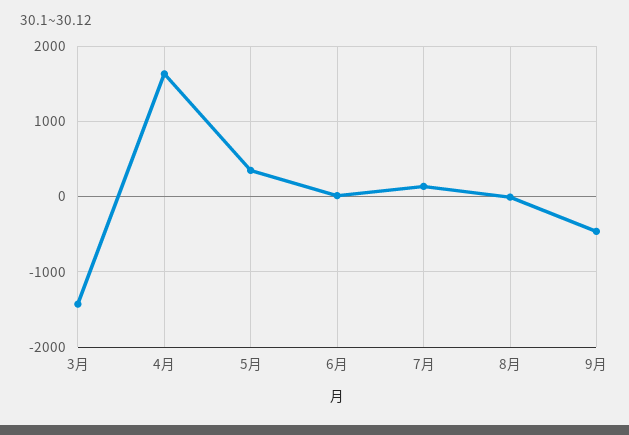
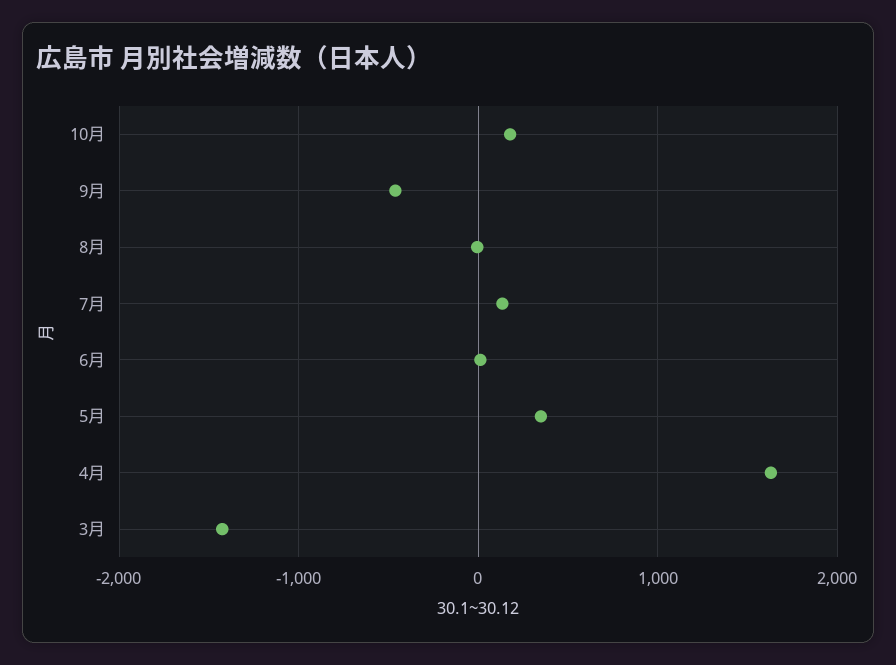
10月: none -> 200

